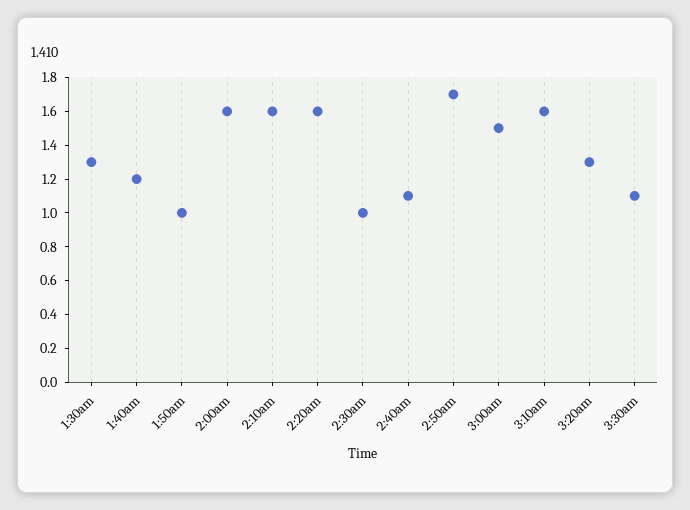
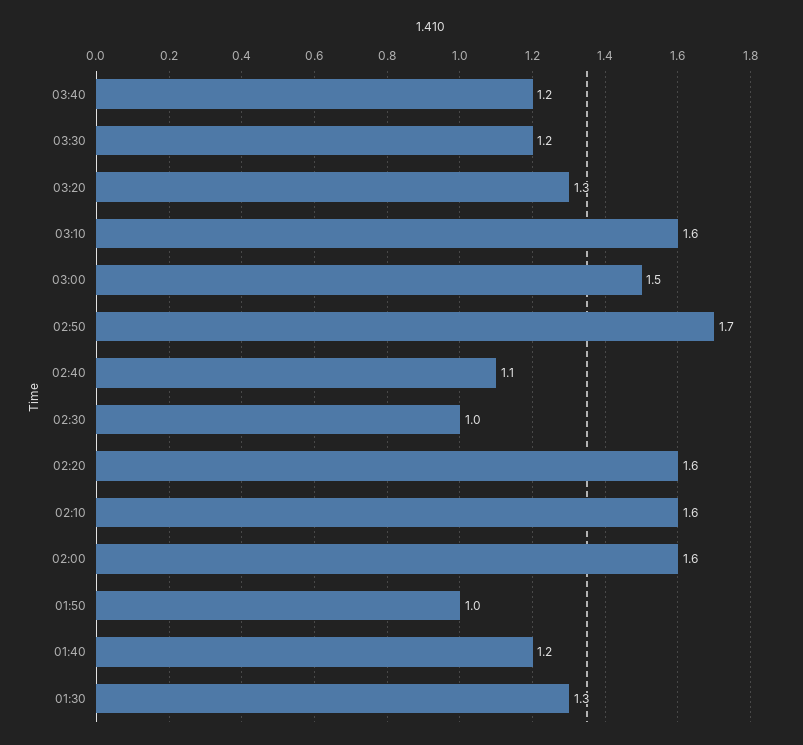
3:30am: 1.1 -> 1.2
03:40: none -> 1.2

